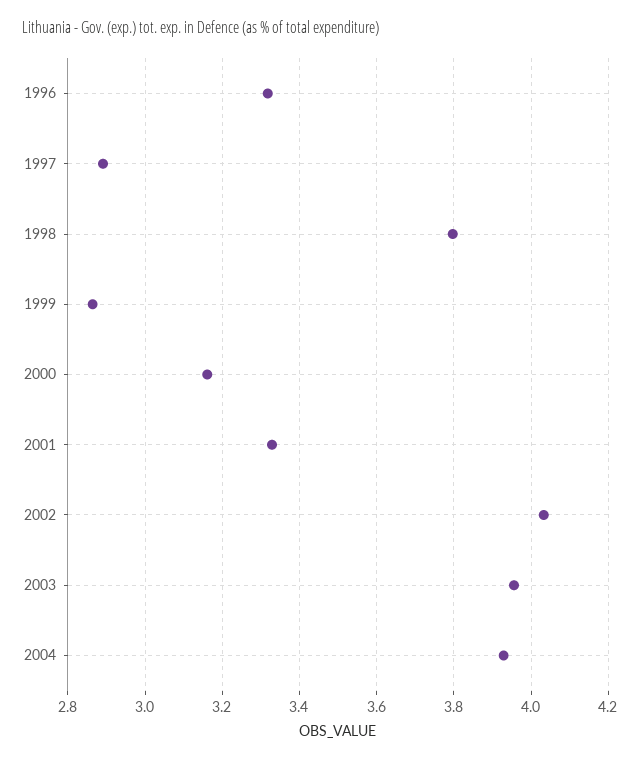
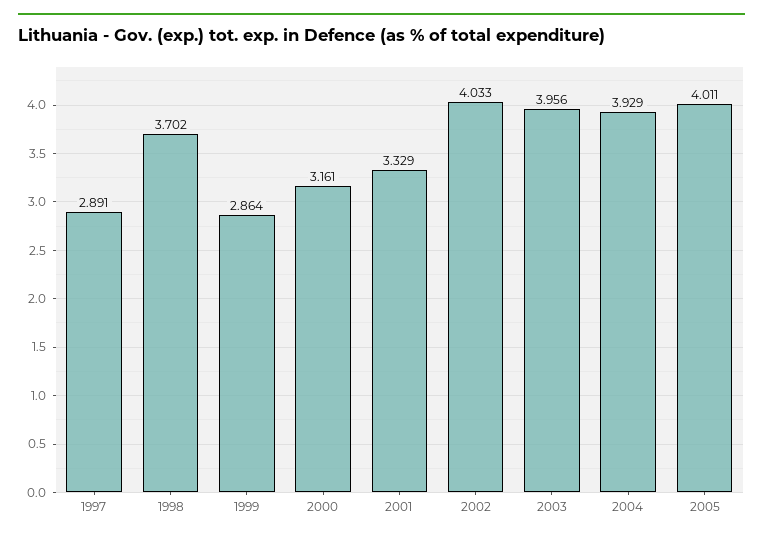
1996: 3.32 -> none
1998: 3.8 -> 3.702
2005: none -> 4.011

